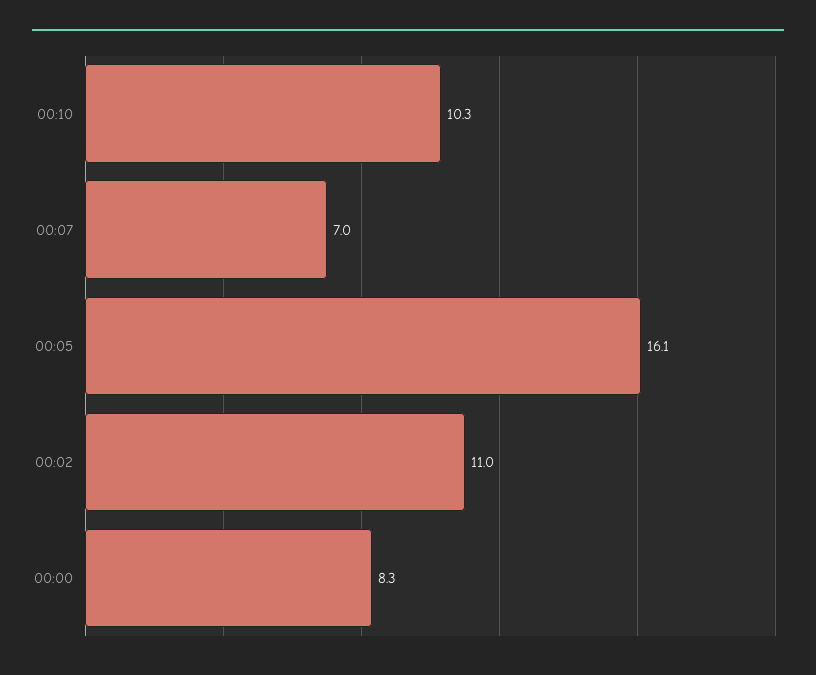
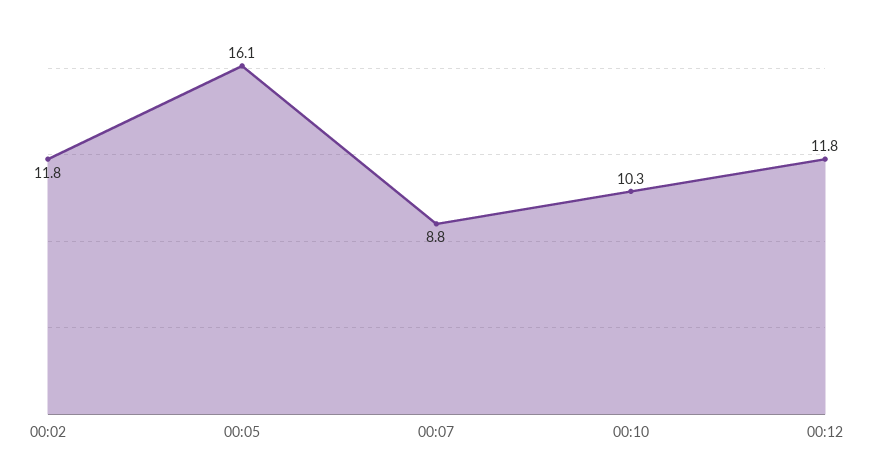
00:07: 7 -> 8.8
00:02: 11 -> 11.8
00:00: 8.3 -> none
00:12: none -> 11.8

